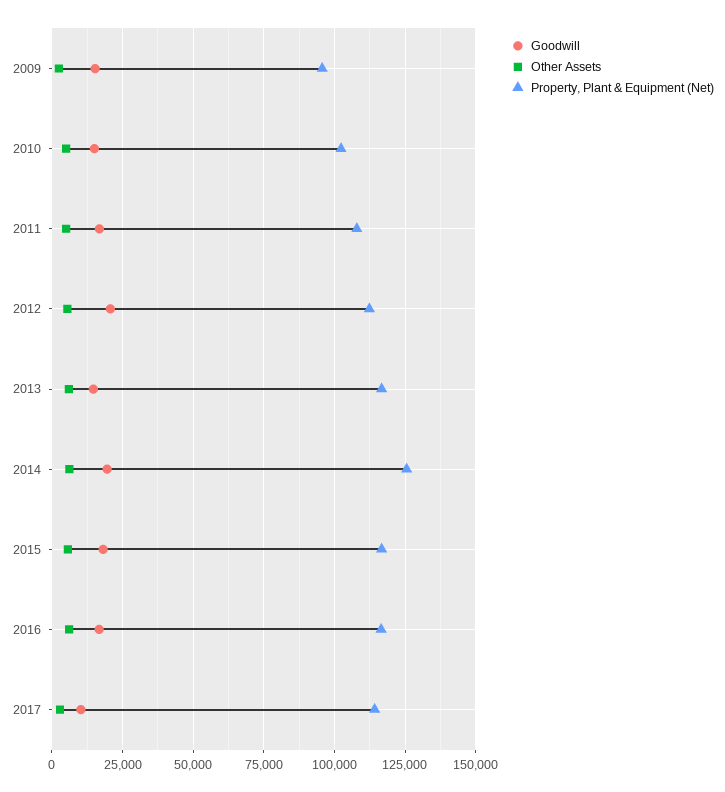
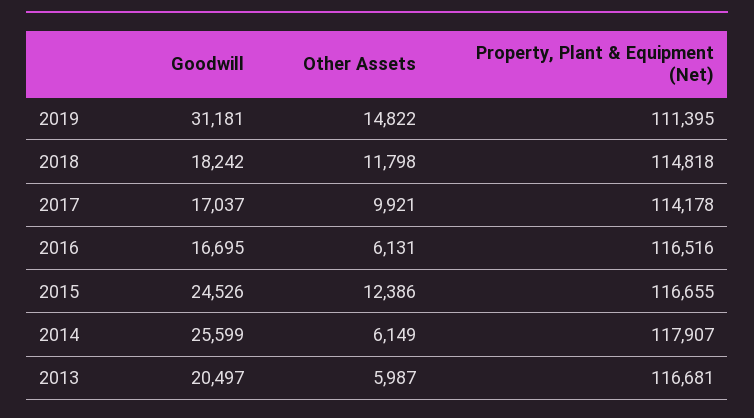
Goodwill, 2009: 15000 -> none
Other Assets, 2009: 2500 -> none
Property, Plant & Equipment (Net), 2009: 95000 -> none
Goodwill, 2010: 15000 -> none
Other Assets, 2010: 5000 -> none
Property, Plant & Equipment (Net), 2010: 102500 -> none
Goodwill, 2011: 17500 -> none
Other Assets, 2011: 5000 -> none
Property, Plant & Equipment (Net), 2011: 107500 -> none
Goodwill, 2012: 20000 -> none
Other Assets, 2012: 5000 -> none
Property, Plant & Equipment (Net), 2012: 112500 -> none
Goodwill, 2013: 15000 -> 20497
Goodwill, 2014: 20000 -> 25599
Property, Plant & Equipment (Net), 2014: 125000 -> 117907
Goodwill, 2015: 17500 -> 24526
Other Assets, 2015: 5000 -> 12386
Goodwill, 2017: 10000 -> 17037
Other Assets, 2017: 2500 -> 9921
Goodwill, 2019: none -> 31181
Other Assets, 2019: none -> 14822
Property, Plant & Equipment (Net), 2019: none -> 111395
Goodwill, 2018: none -> 18242
Other Assets, 2018: none -> 11798
Property, Plant & Equipment (Net), 2018: none -> 114818

